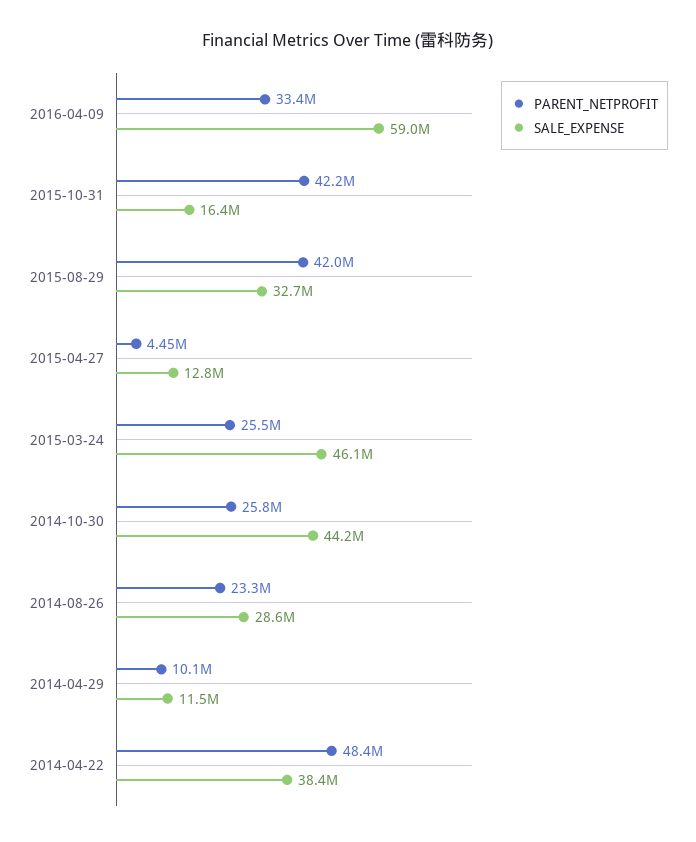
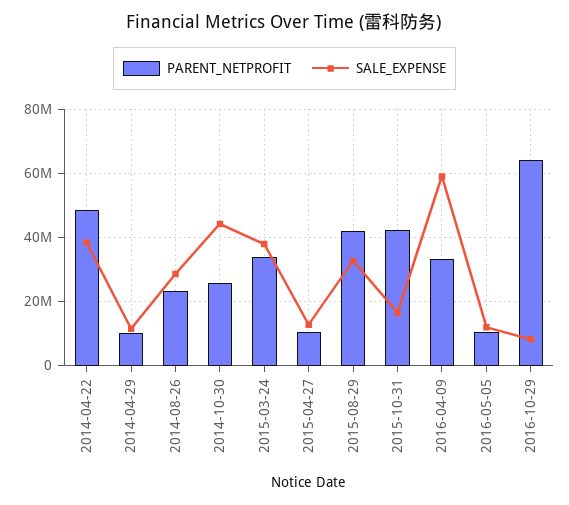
PARENT_NETPROFIT, 2015-04-27: 4450000 -> 10000000
PARENT_NETPROFIT, 2015-03-24: 25500000 -> 34000000
SALE_EXPENSE, 2015-03-24: 46100000 -> 38000000
PARENT_NETPROFIT, 2016-05-05: none -> 10000000
SALE_EXPENSE, 2016-05-05: none -> 12000000
PARENT_NETPROFIT, 2016-10-29: none -> 64000000
SALE_EXPENSE, 2016-10-29: none -> 8000000

